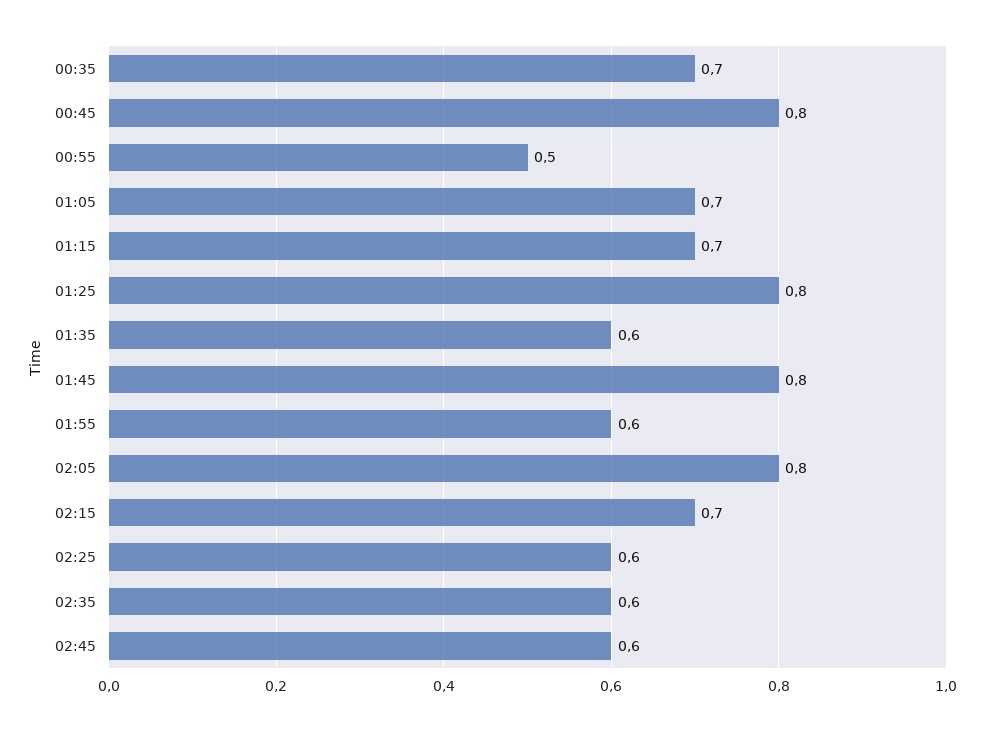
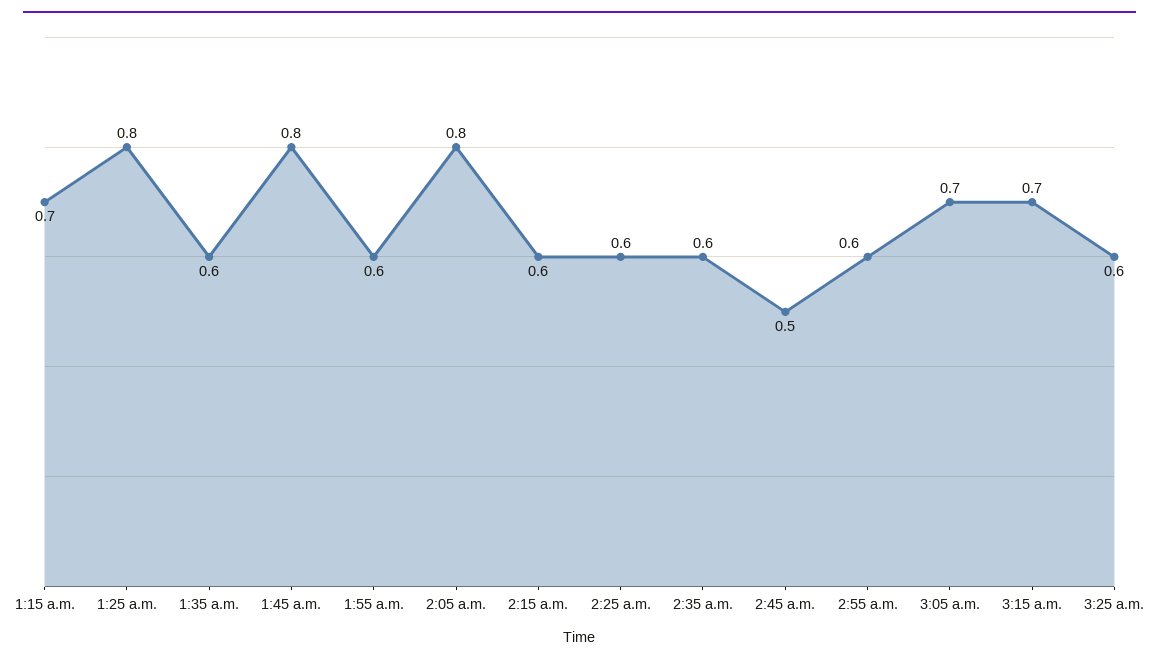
00:35: 0.7 -> none
00:45: 0.8 -> none
00:55: 0.5 -> none
01:05: 0.7 -> none
02:15: 0.7 -> 0.6
02:45: 0.6 -> 0.5
2:55 a.m.: none -> 0.6
3:05 a.m.: none -> 0.7
3:15 a.m.: none -> 0.7
3:25 a.m.: none -> 0.6

